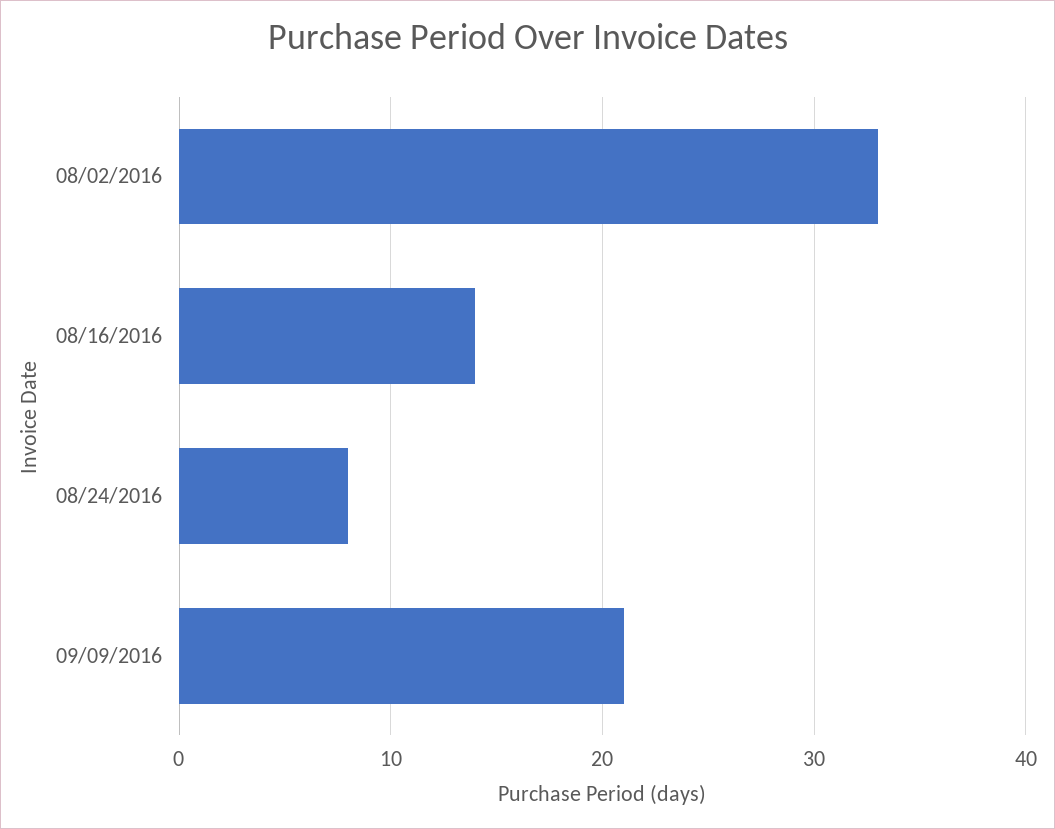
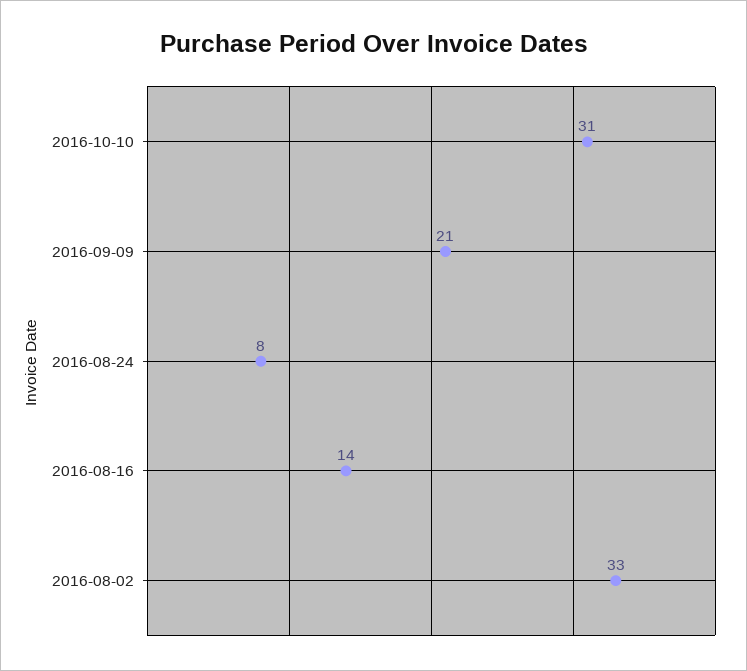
2016-10-10: none -> 31

